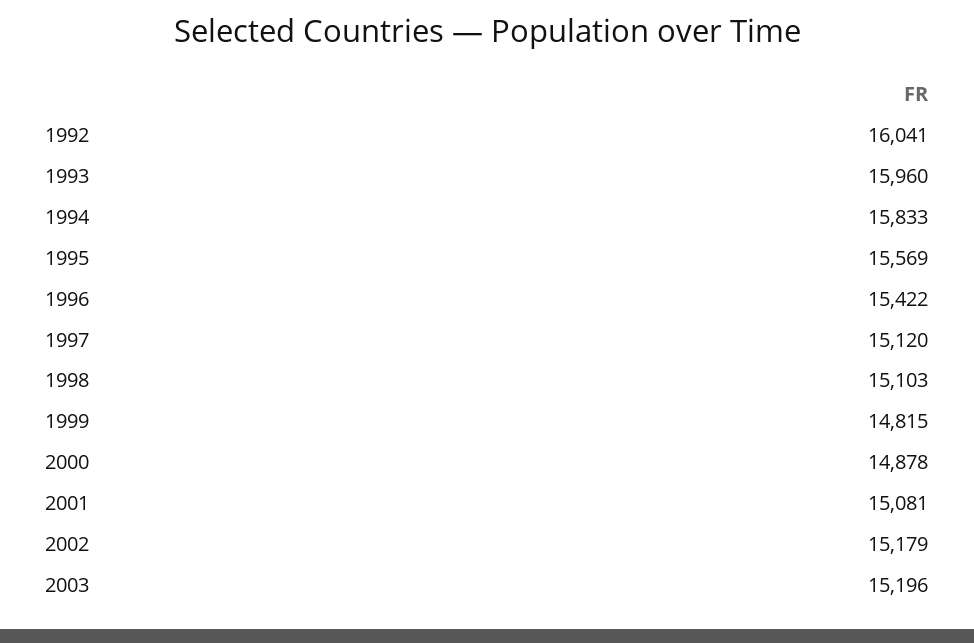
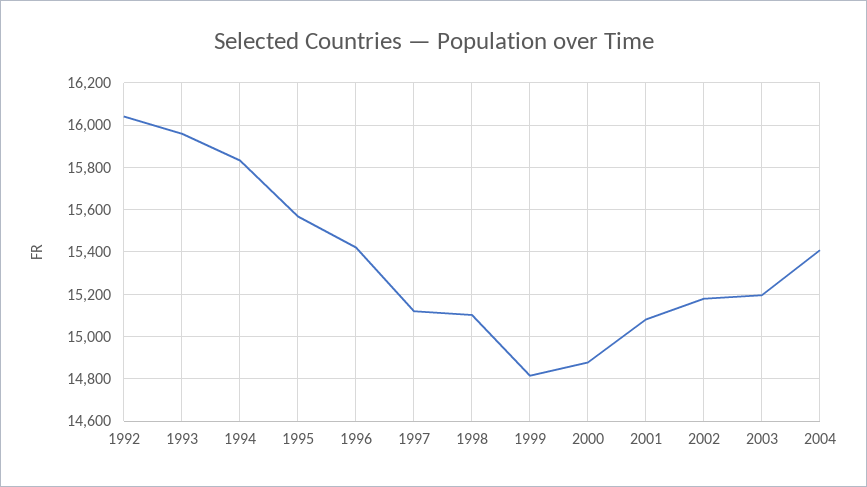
2004: none -> 15400

